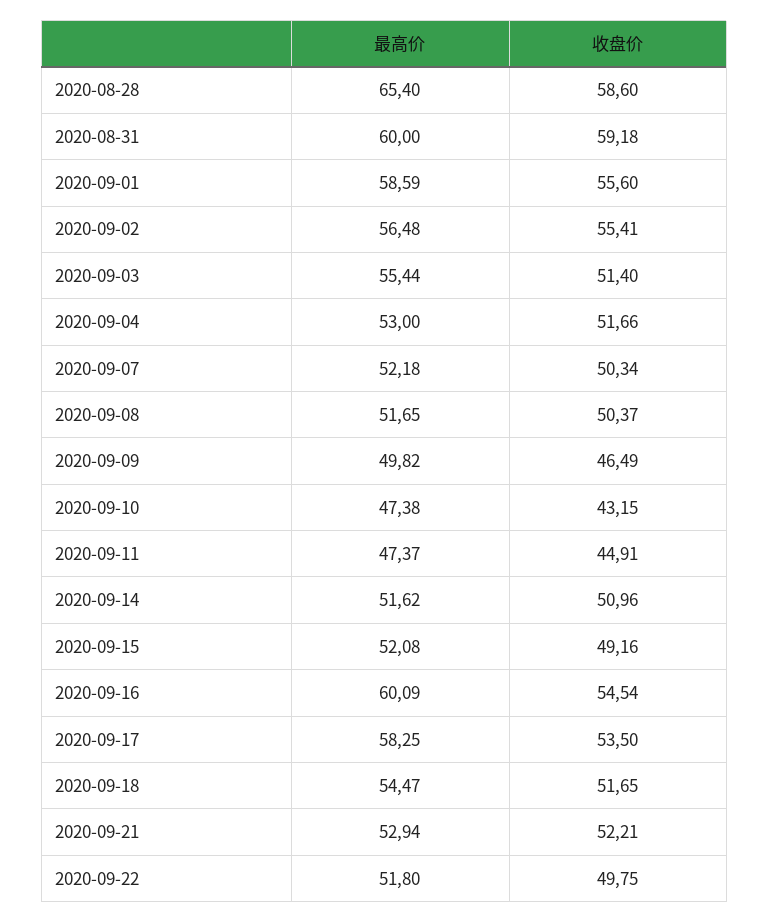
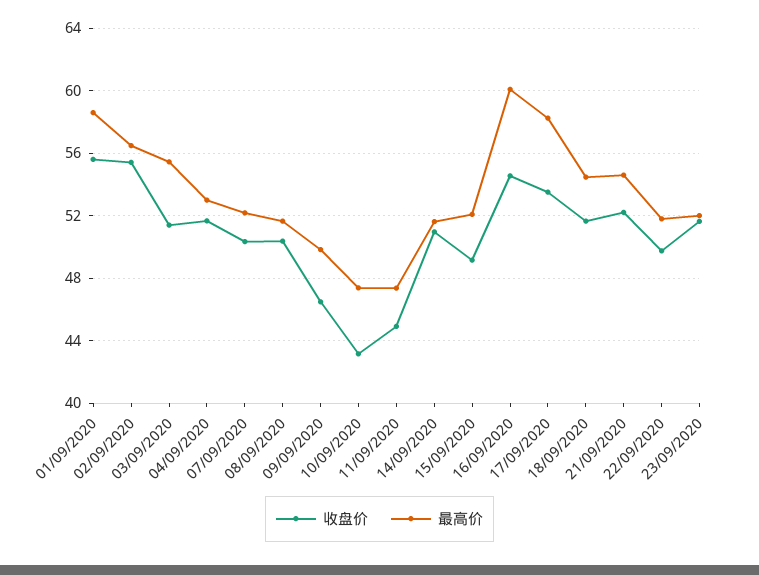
最高价, 2020-08-28: 65.4 -> none
收盘价, 2020-08-28: 58.6 -> none
最高价, 2020-08-31: 60 -> none
收盘价, 2020-08-31: 59.18 -> none
最高价, 2020-09-21: 52.94 -> 54.5
收盘价, 23/09/2020: none -> 51.5
最高价, 23/09/2020: none -> 52

